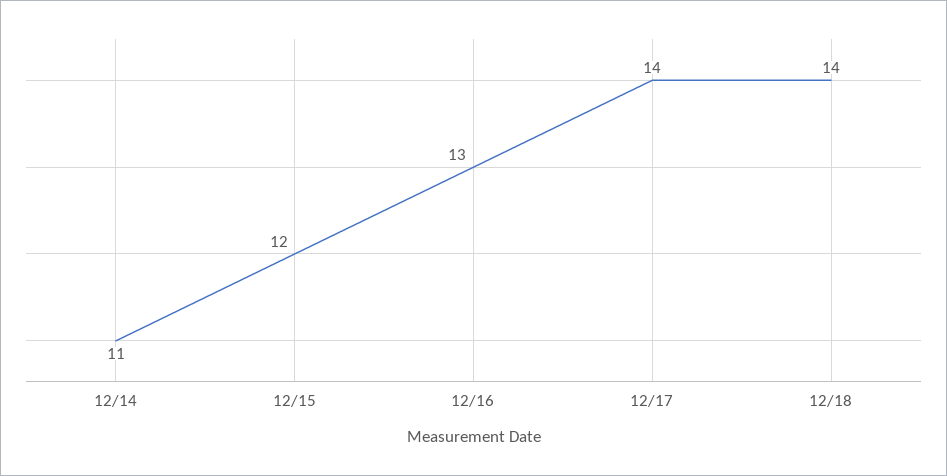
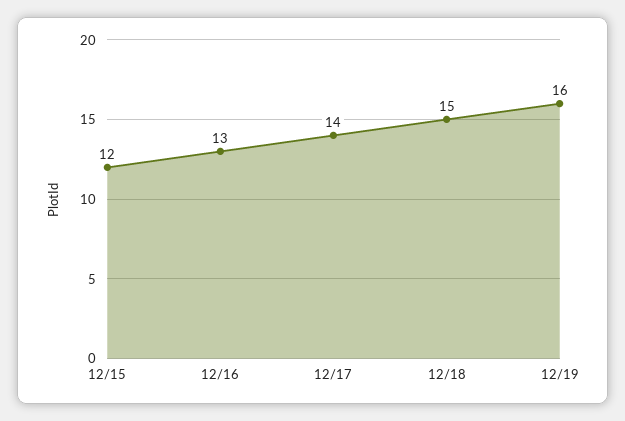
12/14: 11 -> none
12/18: 14 -> 15
12/19: none -> 16

